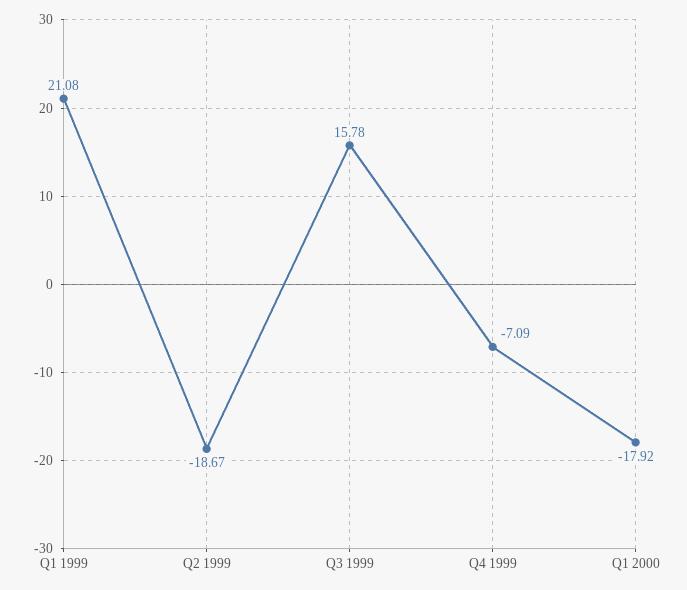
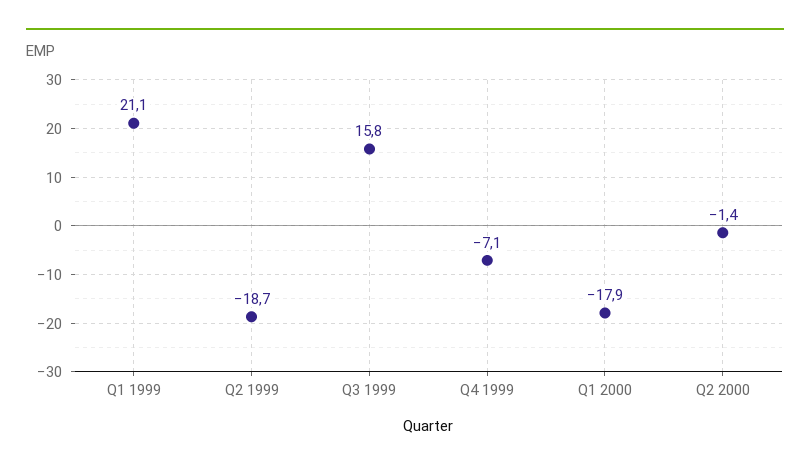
Q2 2000: none -> -1.4

